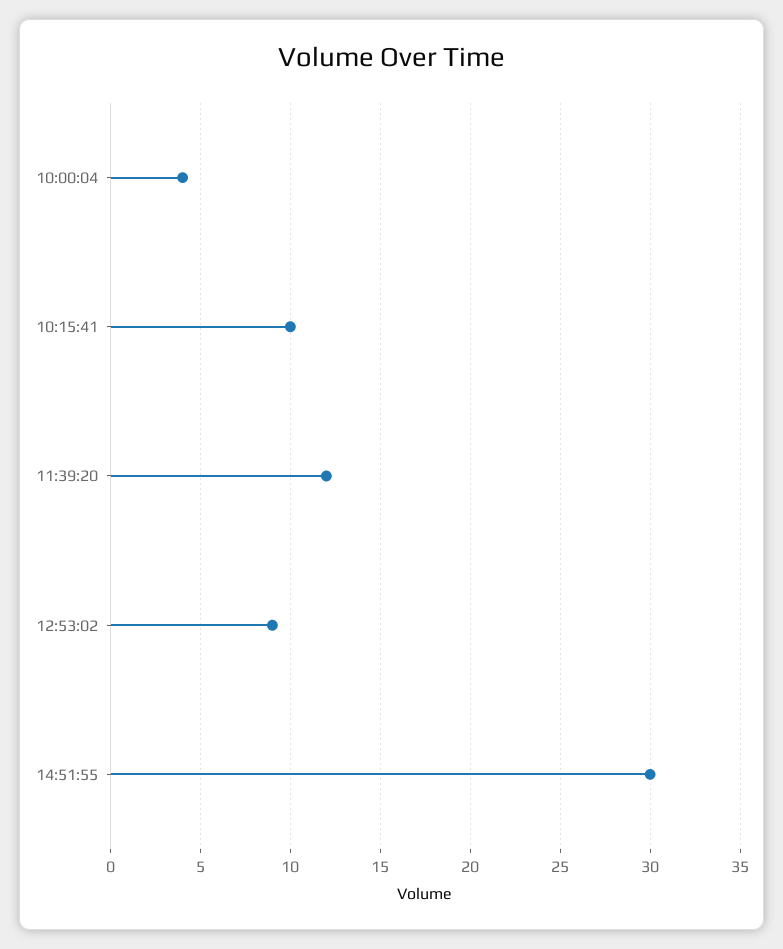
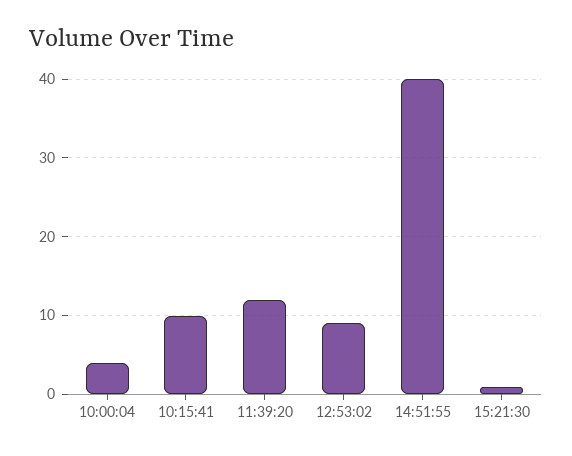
14:51:55: 30 -> 40
15:21:30: none -> 1

